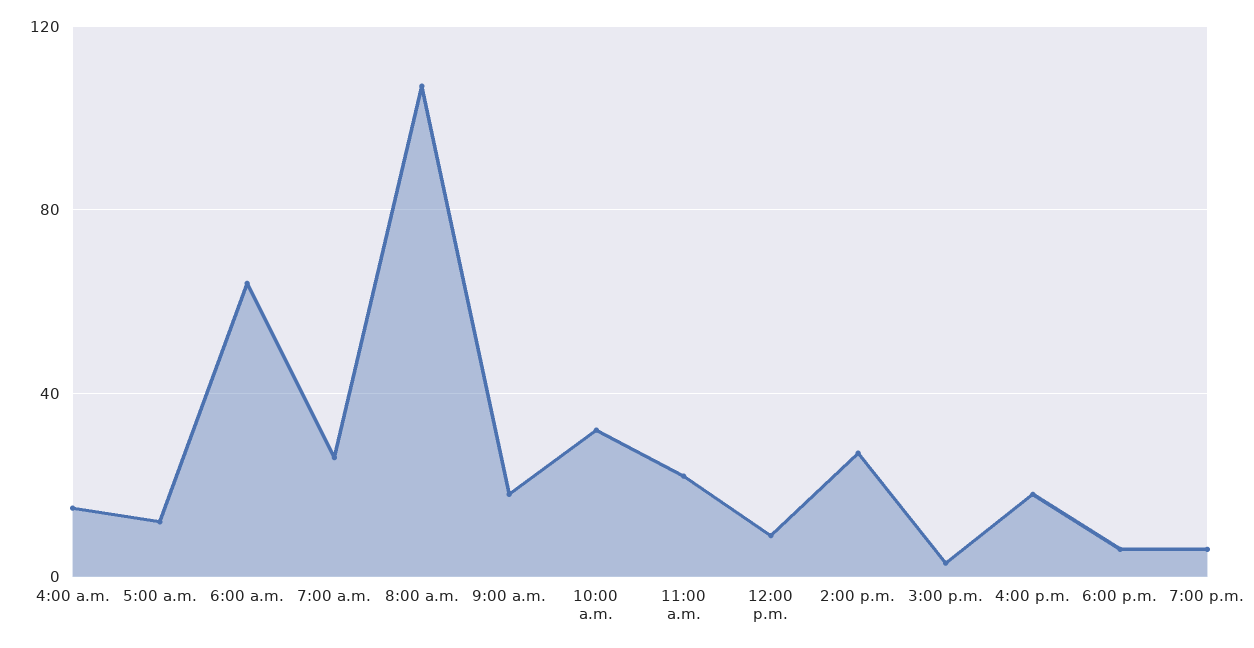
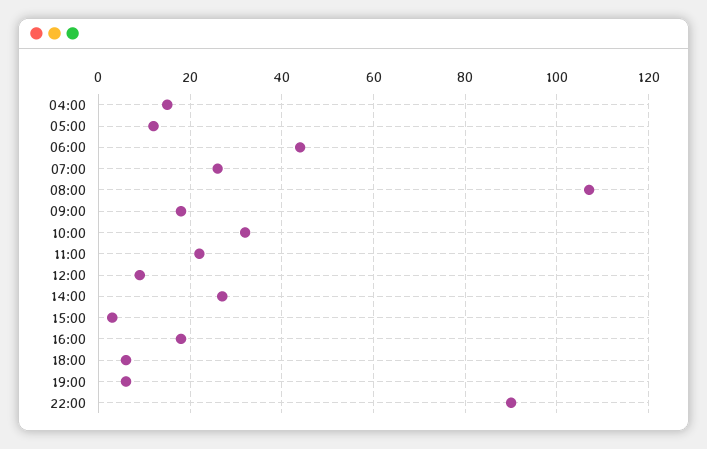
6:00 a.m.: 65 -> 45
22:00: none -> 90

